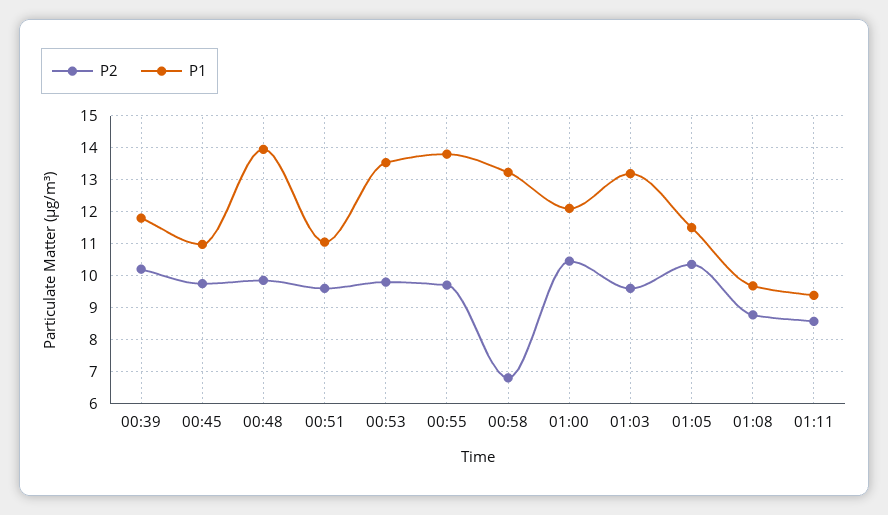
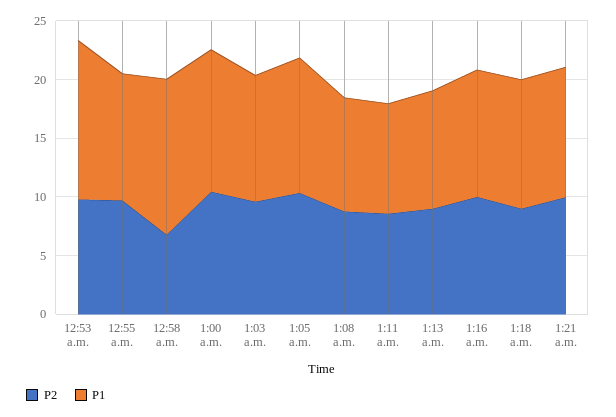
P2, 00:39: 10.2 -> none
P1, 00:39: 11.8 -> none
P2, 00:45: 9.8 -> none
P1, 00:45: 11 -> none
P2, 00:48: 9.8 -> none
P1, 00:48: 14 -> none
P2, 00:51: 9.6 -> none
P1, 00:51: 11 -> none
P1, 00:55: 13.8 -> 11
P1, 01:03: 13.2 -> 11
P2, 1:13 a.m.: none -> 9
P1, 1:13 a.m.: none -> 10
P2, 1:16 a.m.: none -> 10
P1, 1:16 a.m.: none -> 11
P2, 1:18 a.m.: none -> 9
P1, 1:18 a.m.: none -> 11
P2, 1:21 a.m.: none -> 10
P1, 1:21 a.m.: none -> 11

